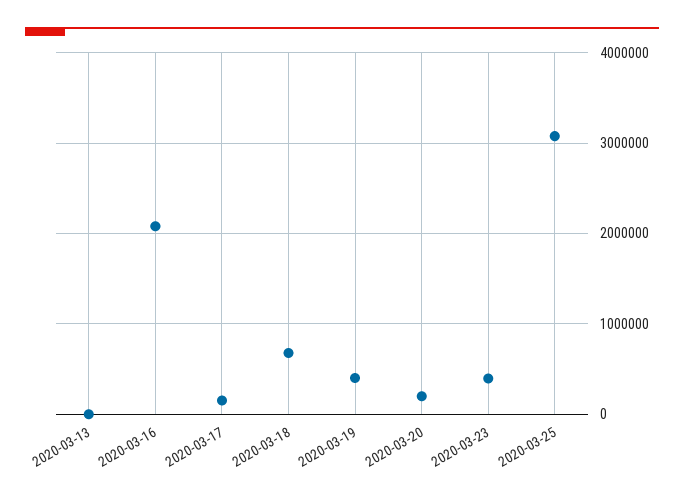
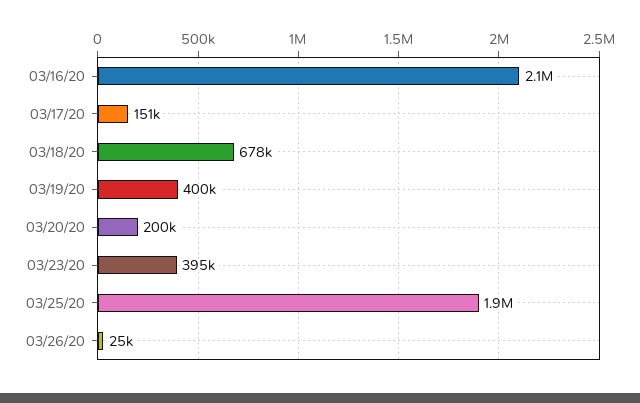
2020-03-13: 0 -> none
2020-03-25: 3100000 -> 1900000
03/26/20: none -> 25000

